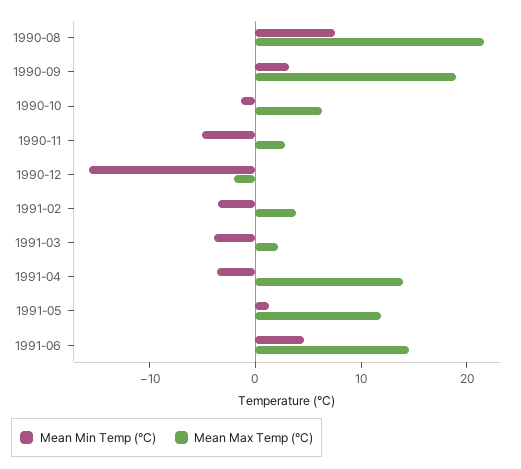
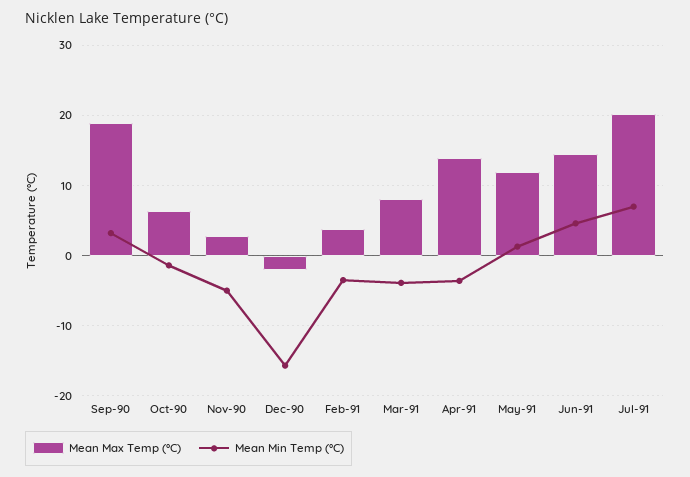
Mean Min Temp (°C), 1990-08: 8 -> none
Mean Max Temp (°C), 1990-08: 22 -> none
Mean Max Temp (°C), 1991-03: 2 -> 8
Mean Max Temp (°C), Jul-91: none -> 20
Mean Min Temp (°C), Jul-91: none -> 7

